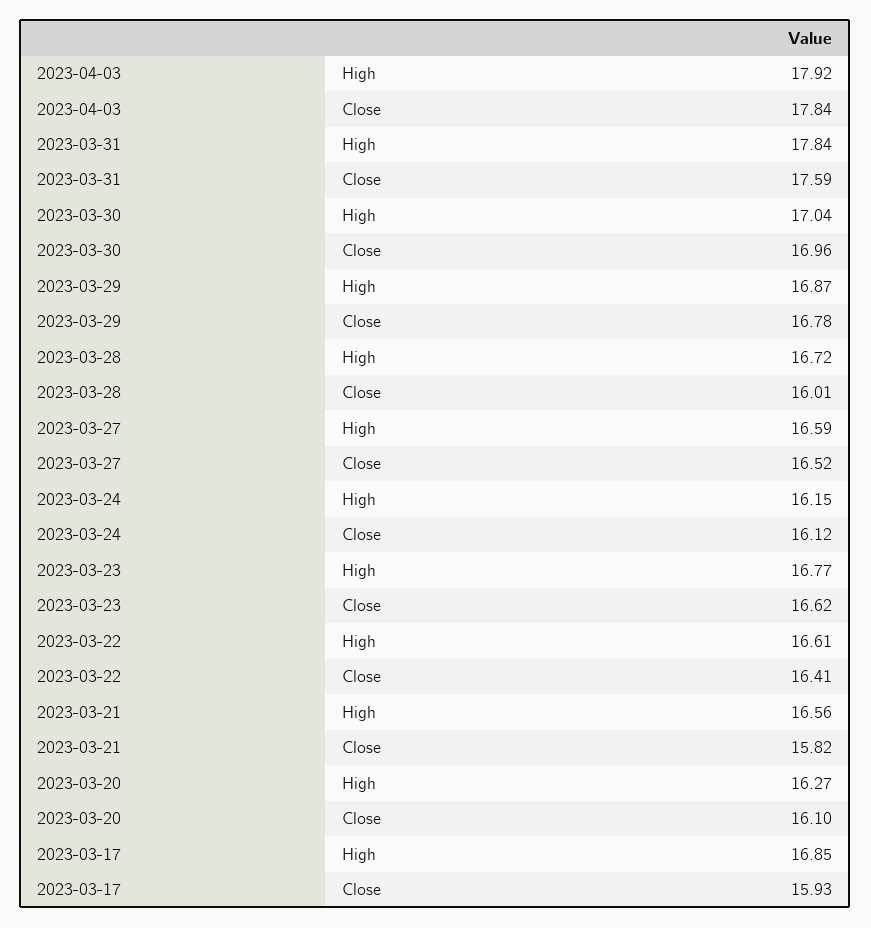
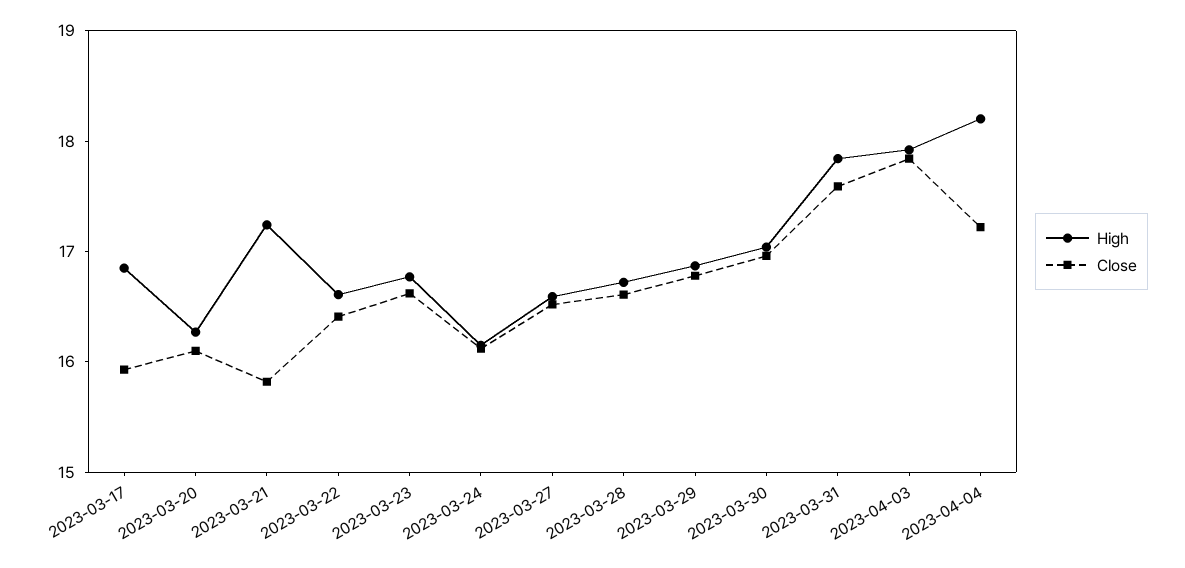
Close, 2023-03-28: 16.01 -> 16.6
High, 2023-03-21: 16.56 -> 17.2
High, 2023-04-04: none -> 18.2
Close, 2023-04-04: none -> 17.2

